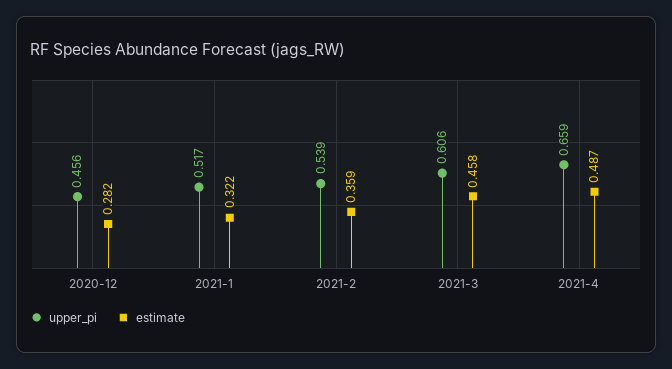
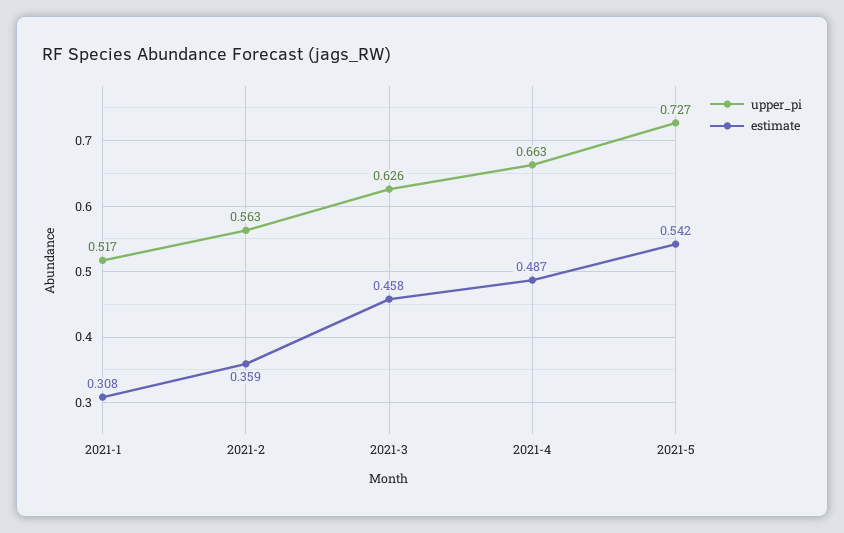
upper_pi, 2020-12: 0.456 -> none
estimate, 2020-12: 0.282 -> none
estimate, 2021-1: 0.322 -> 0.308
upper_pi, 2021-2: 0.539 -> 0.563
upper_pi, 2021-3: 0.606 -> 0.626
upper_pi, 2021-4: 0.659 -> 0.663
upper_pi, 2021-5: none -> 0.727
estimate, 2021-5: none -> 0.542

